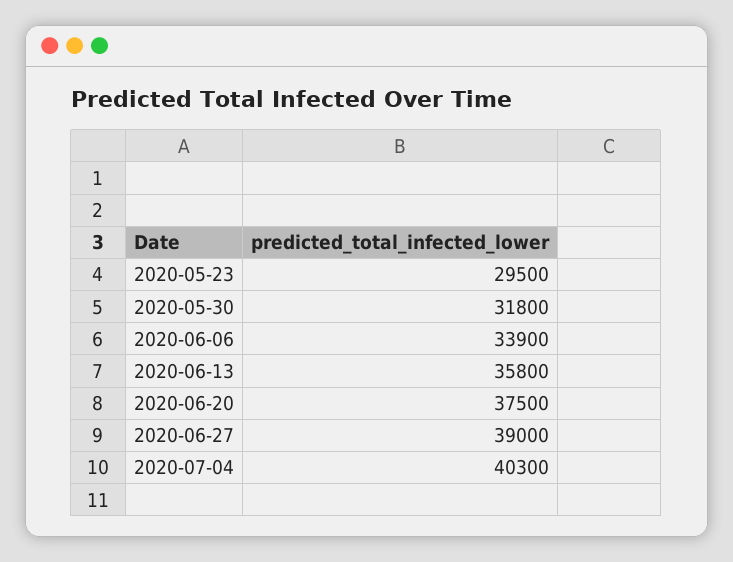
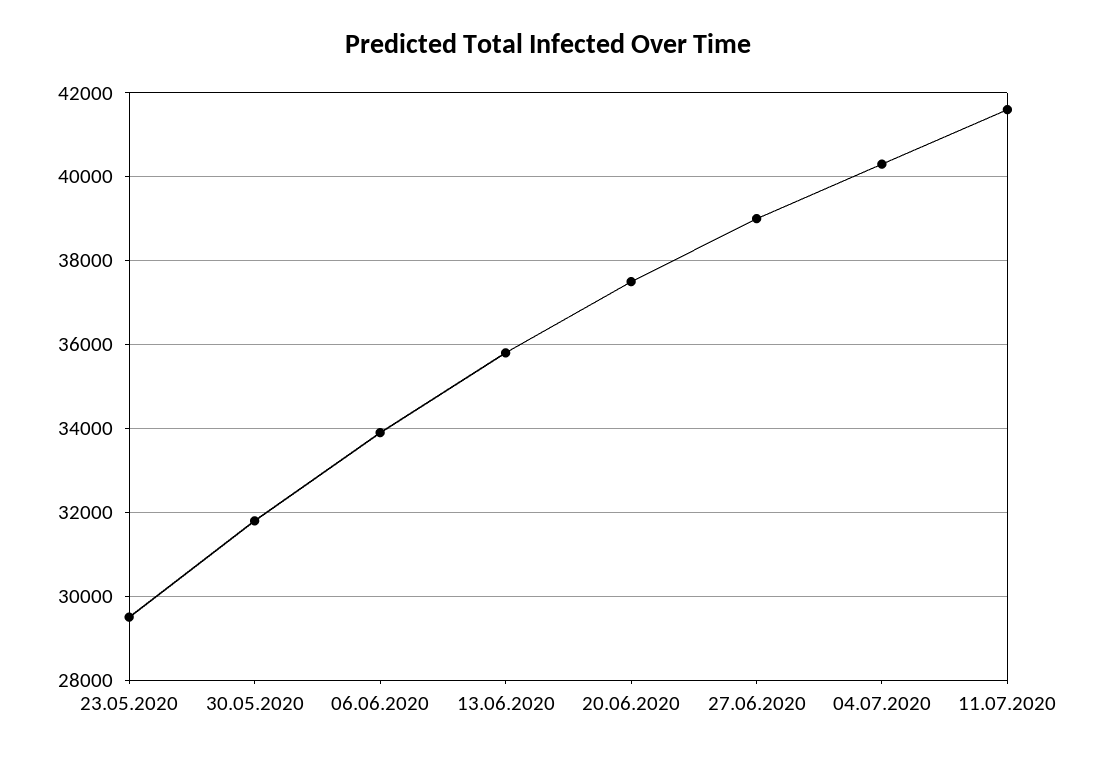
11.07.2020: none -> 41600

